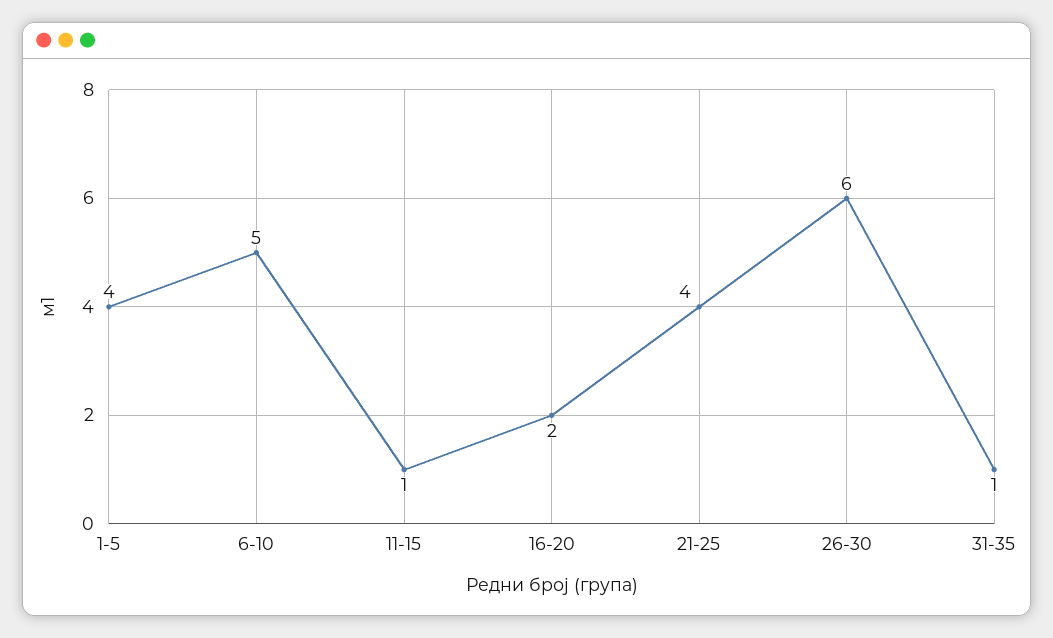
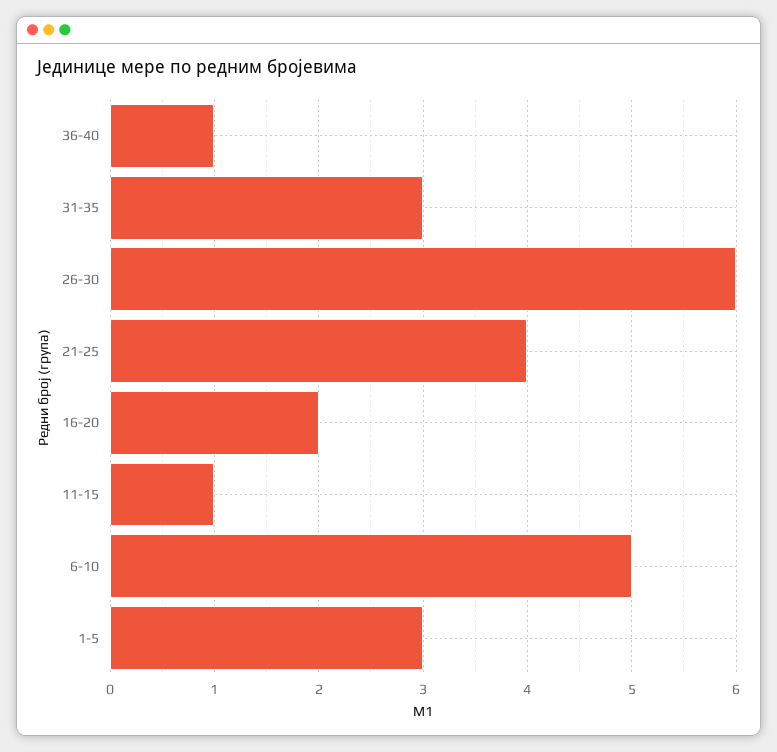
1-5: 4 -> 3
31-35: 1 -> 3
36-40: none -> 1

